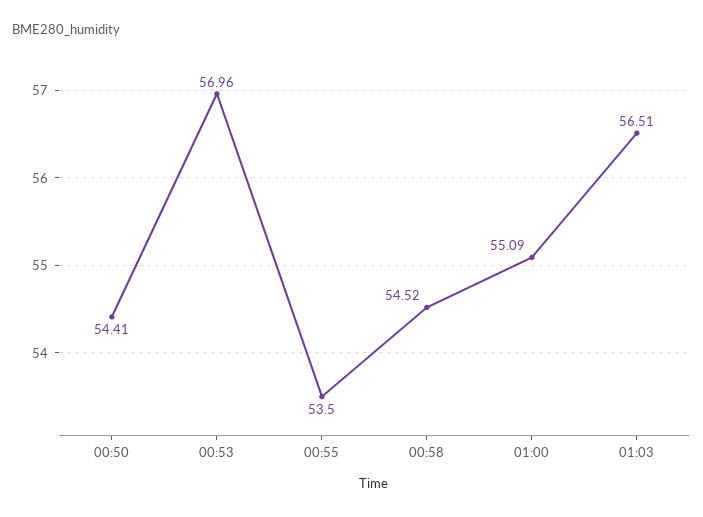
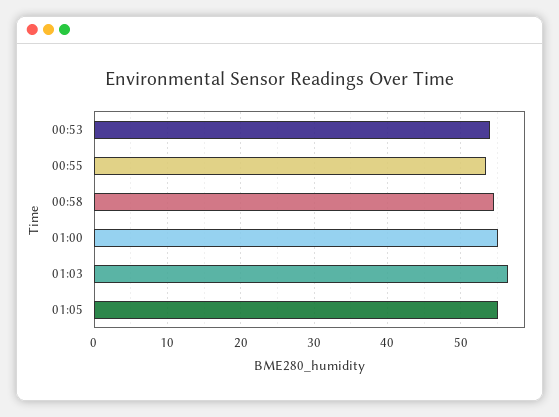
00:50: 54.41 -> none
00:53: 56.96 -> 54
01:05: none -> 55

